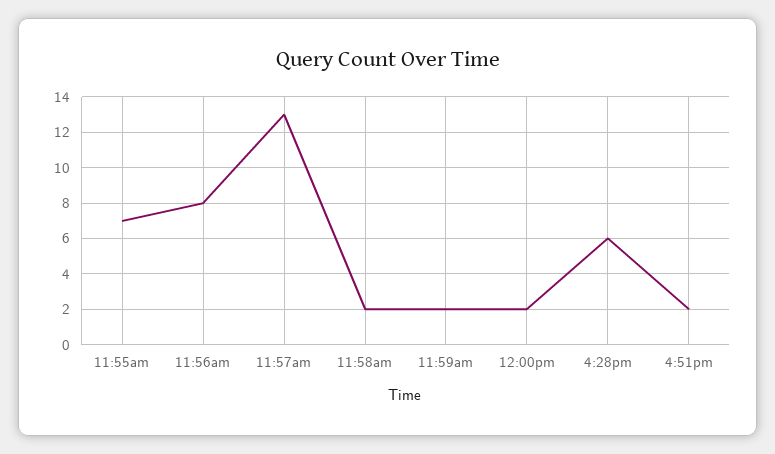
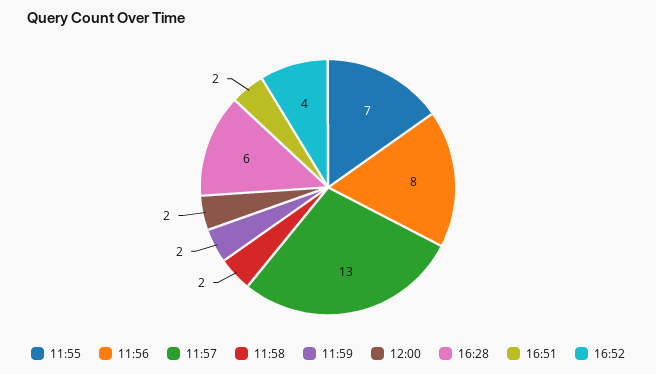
16:52: none -> 4

